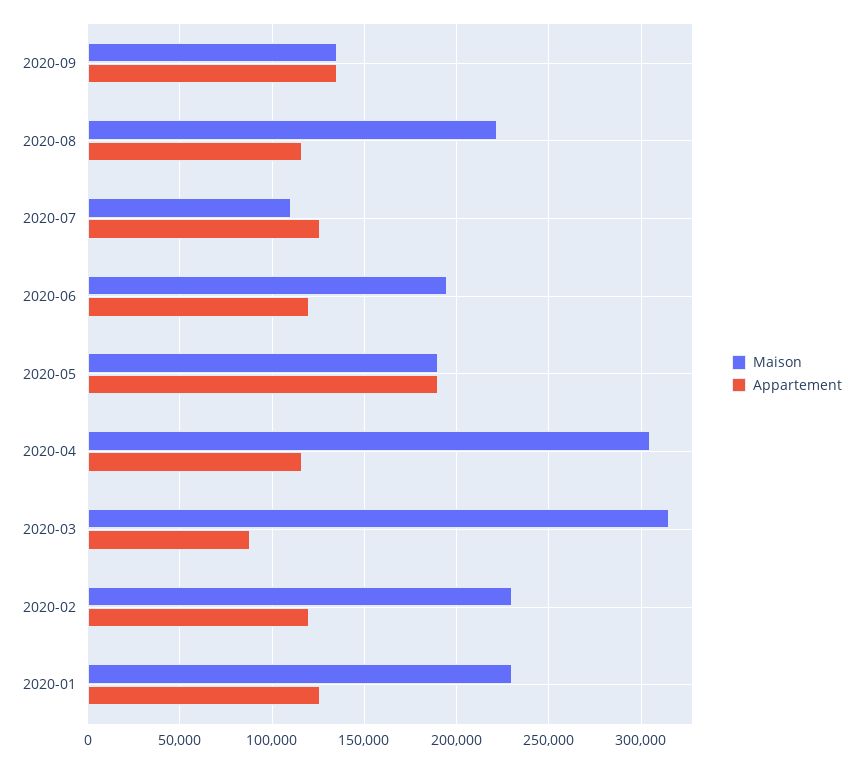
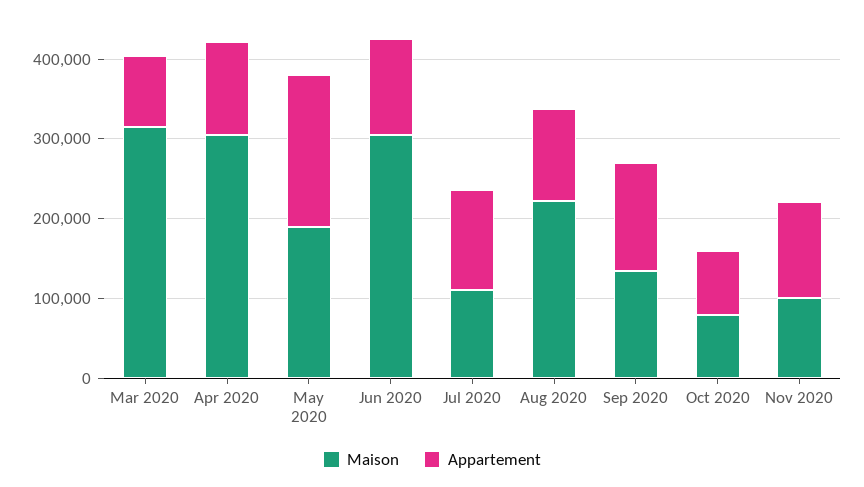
Maison, 2020-06: 195000 -> 300000
Maison, 2020-02: 230000 -> none
Appartement, 2020-02: 120000 -> none
Maison, 2020-01: 230000 -> none
Appartement, 2020-01: 125000 -> none
Maison, Oct 2020: none -> 80000
Appartement, Oct 2020: none -> 80000
Maison, Nov 2020: none -> 100000
Appartement, Nov 2020: none -> 120000

